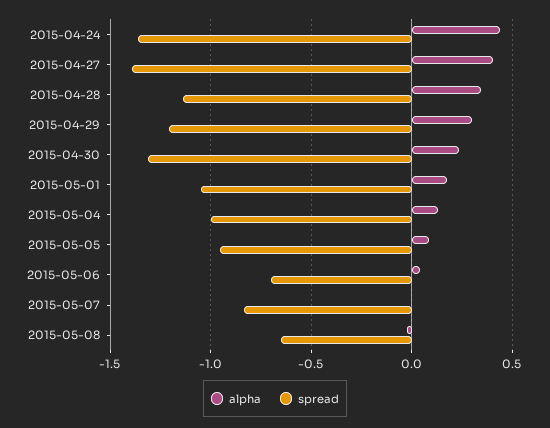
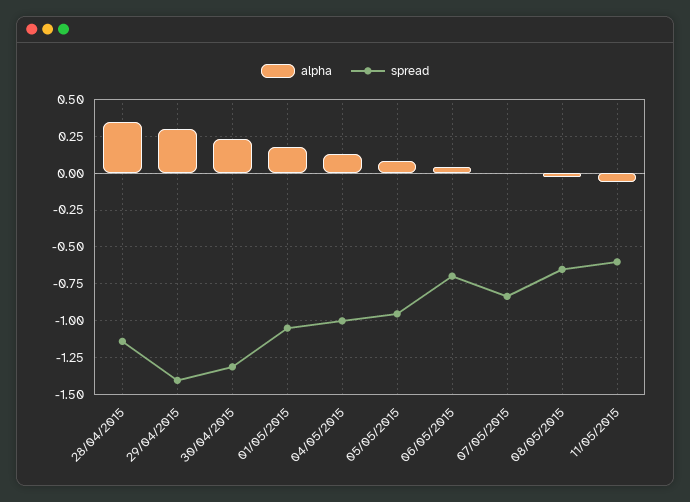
alpha, 2015-04-24: 0.45 -> none
spread, 2015-04-24: -1.35 -> none
alpha, 2015-04-27: 0.4 -> none
spread, 2015-04-27: -1.4 -> none
spread, 2015-04-29: -1.2 -> -1.4
alpha, 11/05/2015: none -> -0.05
spread, 11/05/2015: none -> -0.6

